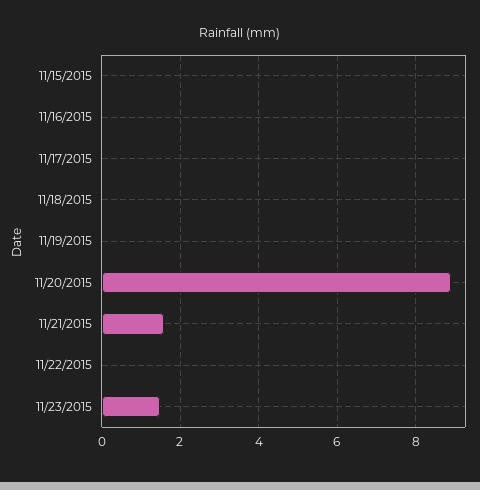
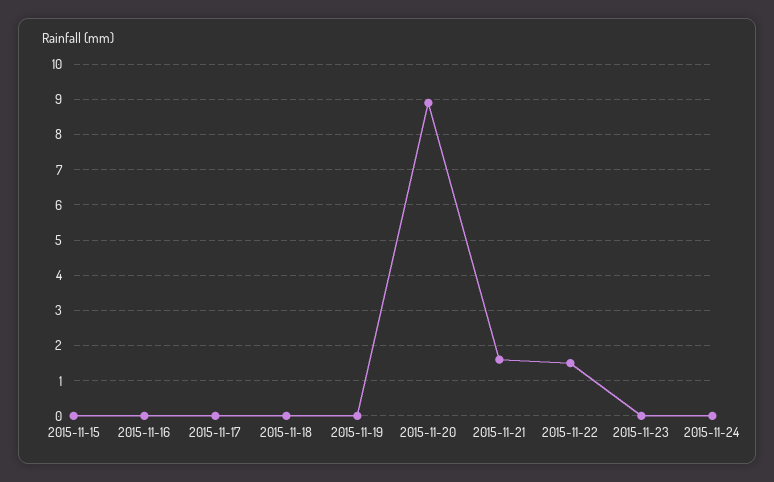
11/22/2015: 0 -> 1.5
11/23/2015: 1.5 -> 0
2015-11-24: none -> 0

